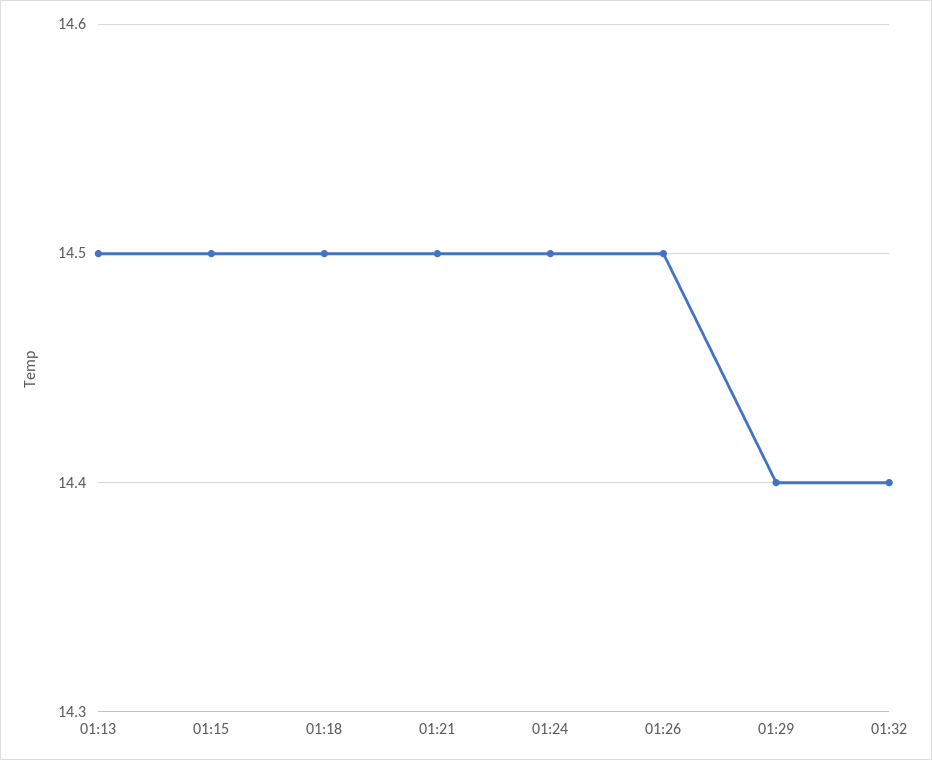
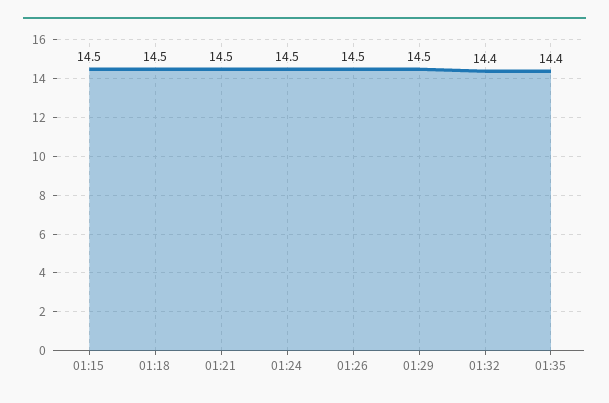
01:13: 14.5 -> none
01:29: 14.4 -> 14.5
01:35: none -> 14.4

